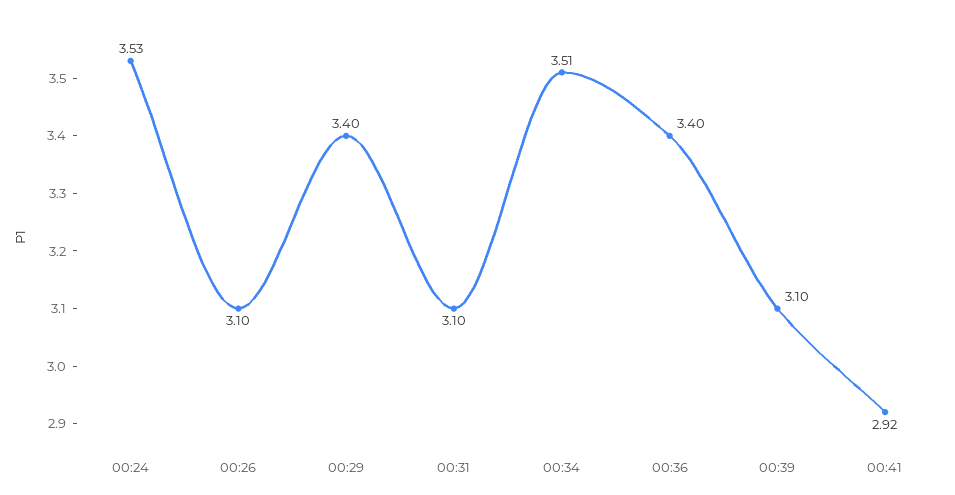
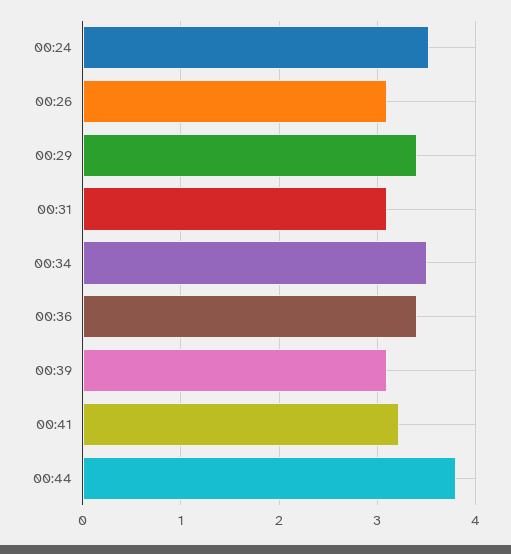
00:41: 2.92 -> 3.2
00:44: none -> 3.8

